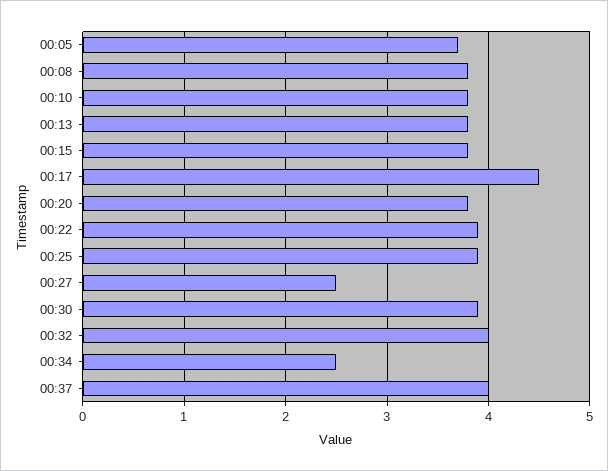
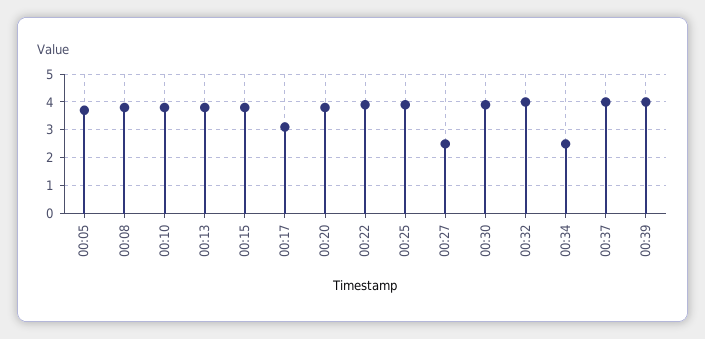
00:17: 4.5 -> 3
00:39: none -> 4

